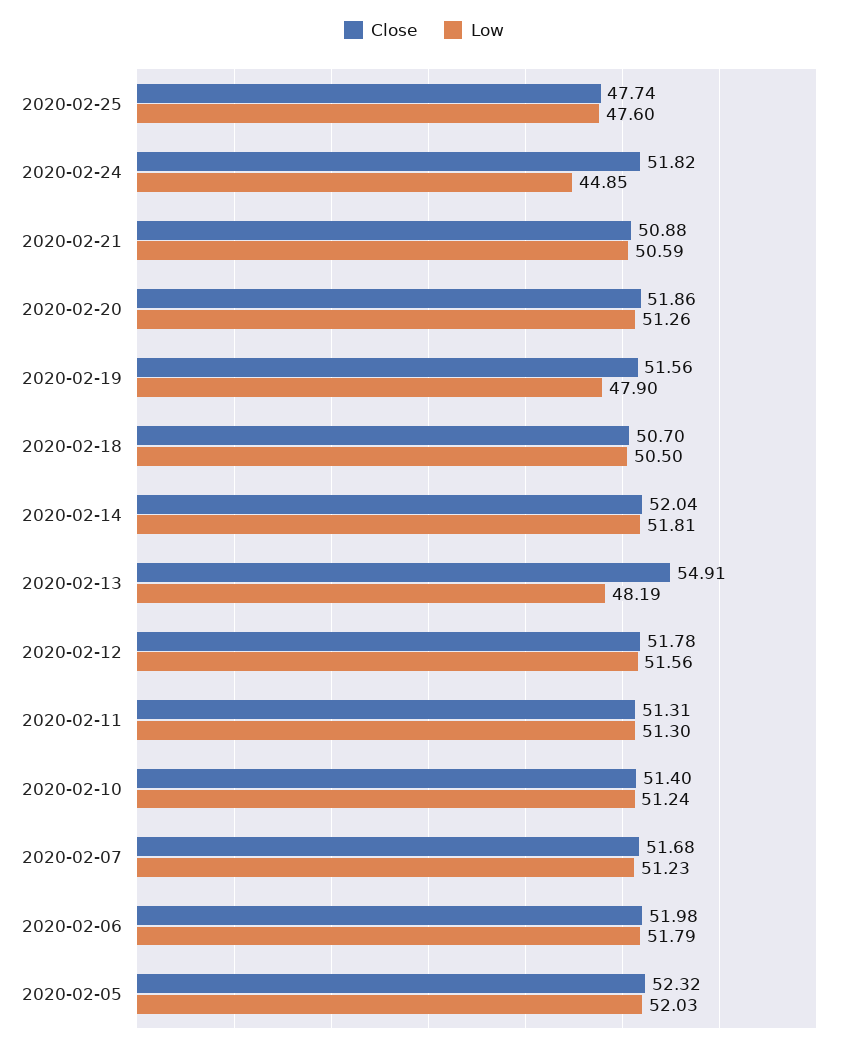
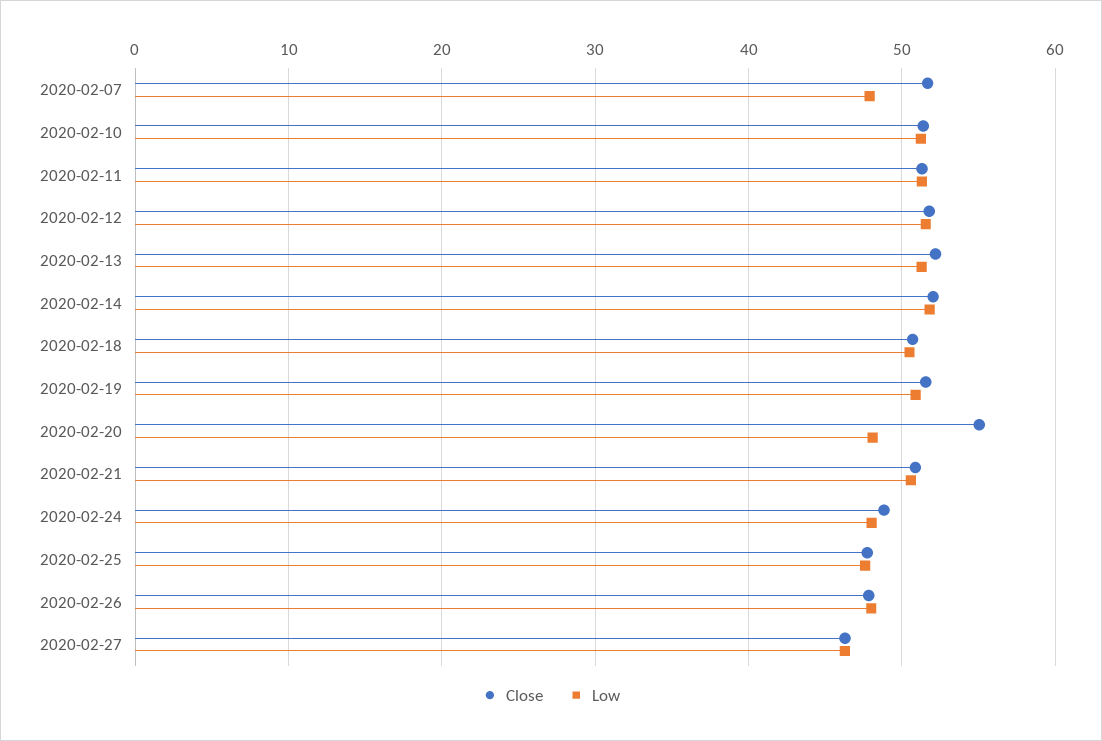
Close, 2020-02-24: 51.82 -> 49
Low, 2020-02-24: 44.85 -> 48
Close, 2020-02-20: 51.86 -> 55
Low, 2020-02-20: 51.26 -> 48
Low, 2020-02-19: 47.9 -> 51
Close, 2020-02-13: 54.91 -> 52
Low, 2020-02-13: 48.19 -> 51
Low, 2020-02-07: 51.23 -> 48
Close, 2020-02-06: 51.98 -> none
Low, 2020-02-06: 51.79 -> none
Close, 2020-02-05: 52.32 -> none
Low, 2020-02-05: 52.03 -> none
Close, 2020-02-26: none -> 48
Low, 2020-02-26: none -> 48
Close, 2020-02-27: none -> 46
Low, 2020-02-27: none -> 46

